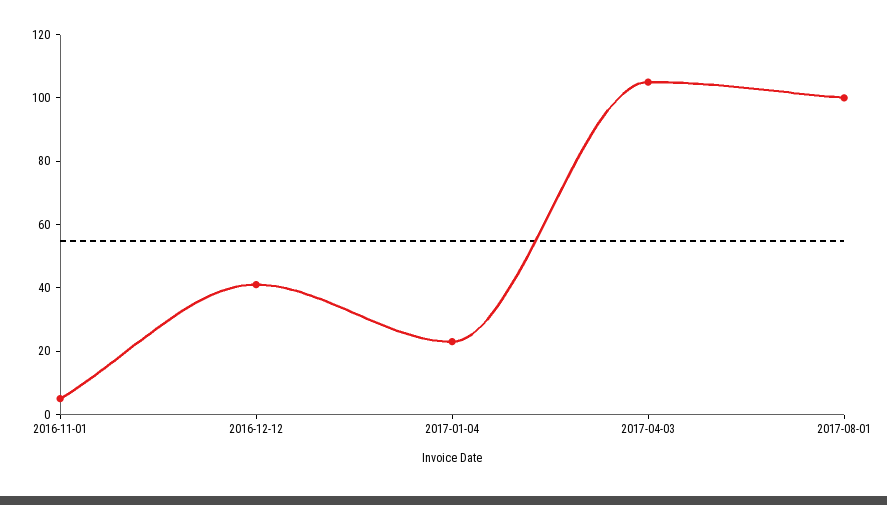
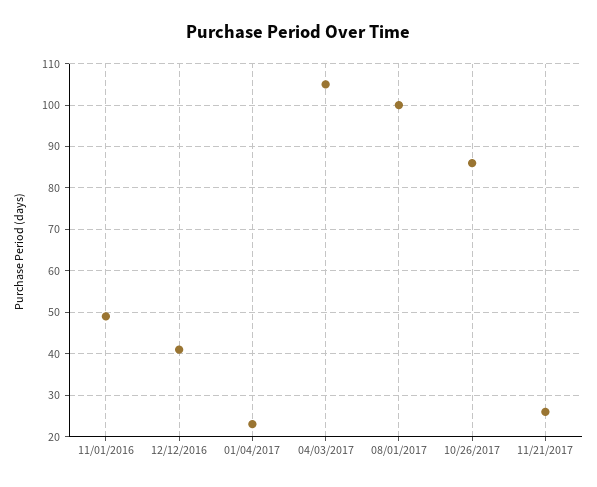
2016-11-01: 5 -> 50
10/26/2017: none -> 85
11/21/2017: none -> 25

